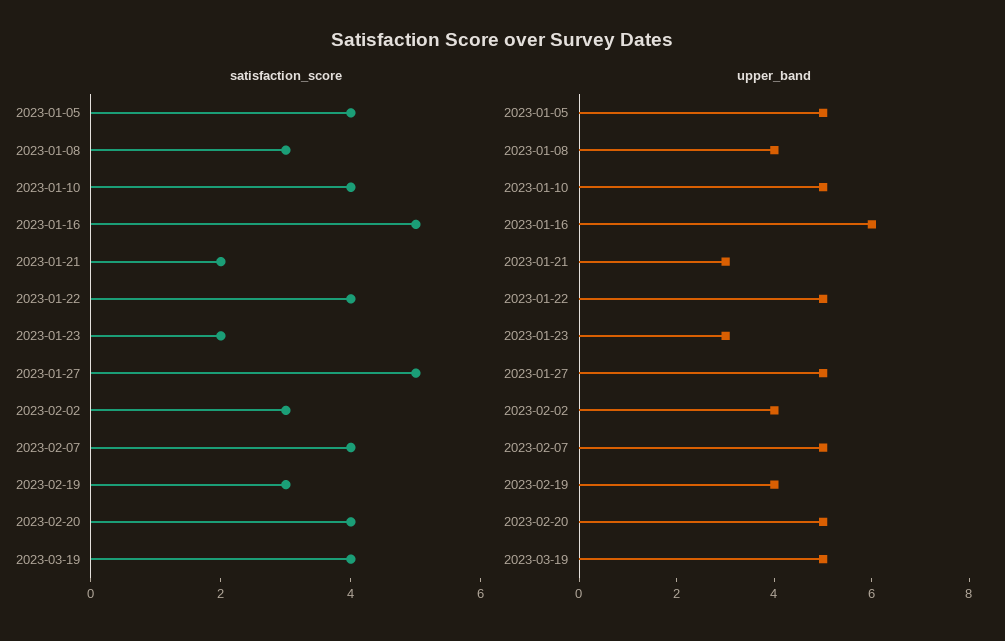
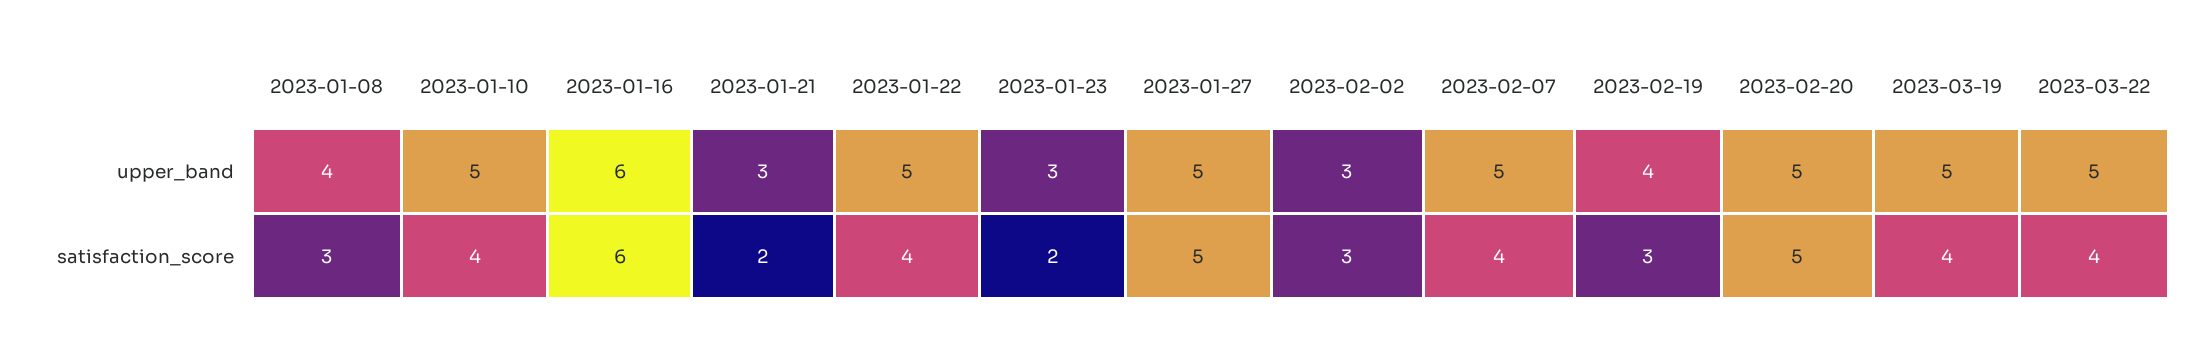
satisfaction_score, 2023-01-05: 4 -> none
satisfaction_score, 2023-01-16: 5 -> 6
satisfaction_score, 2023-02-20: 4 -> 5
upper_band, 2023-01-05: 5 -> none
upper_band, 2023-02-02: 4 -> 3
upper_band, 2023-03-22: none -> 5
satisfaction_score, 2023-03-22: none -> 4

